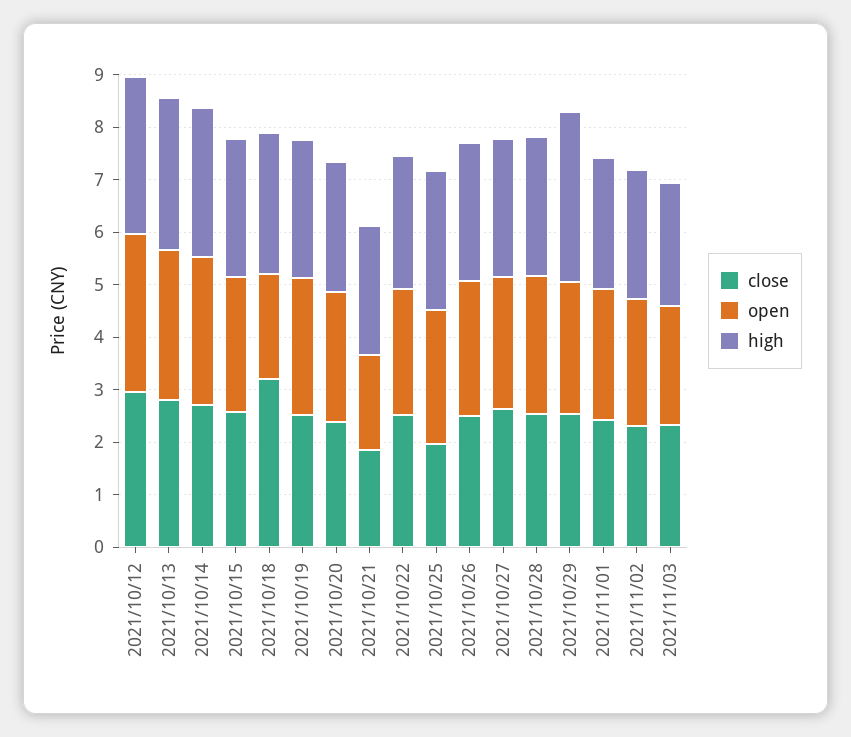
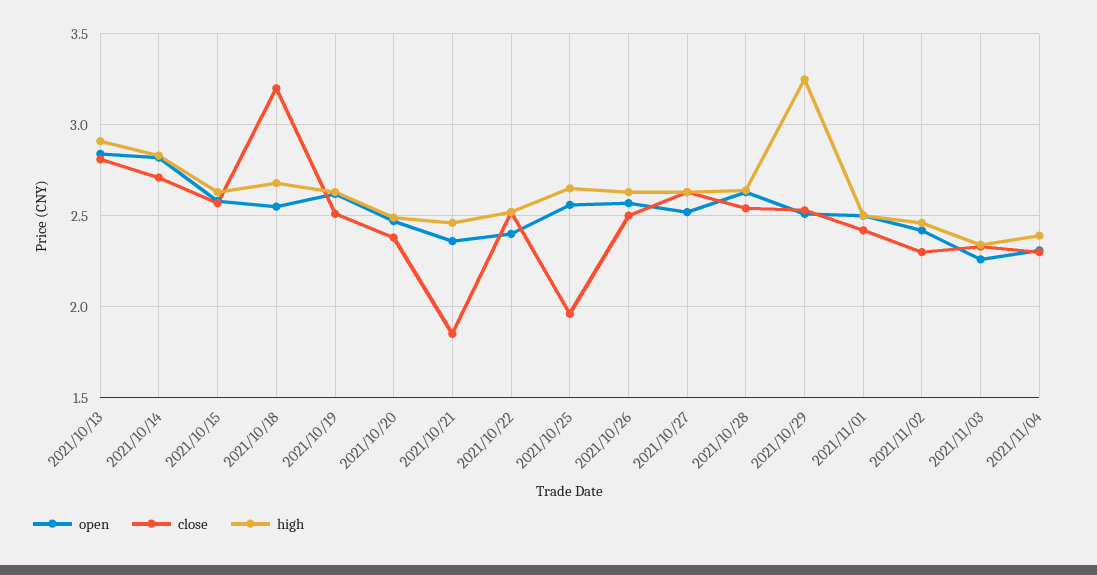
close, 2021/10/12: 3 -> none
open, 2021/10/12: 3 -> none
high, 2021/10/12: 3 -> none
open, 2021/10/18: 2 -> 2.55
open, 2021/10/21: 1.8 -> 2.35
open, 2021/11/04: none -> 2.3
close, 2021/11/04: none -> 2.3
high, 2021/11/04: none -> 2.4

